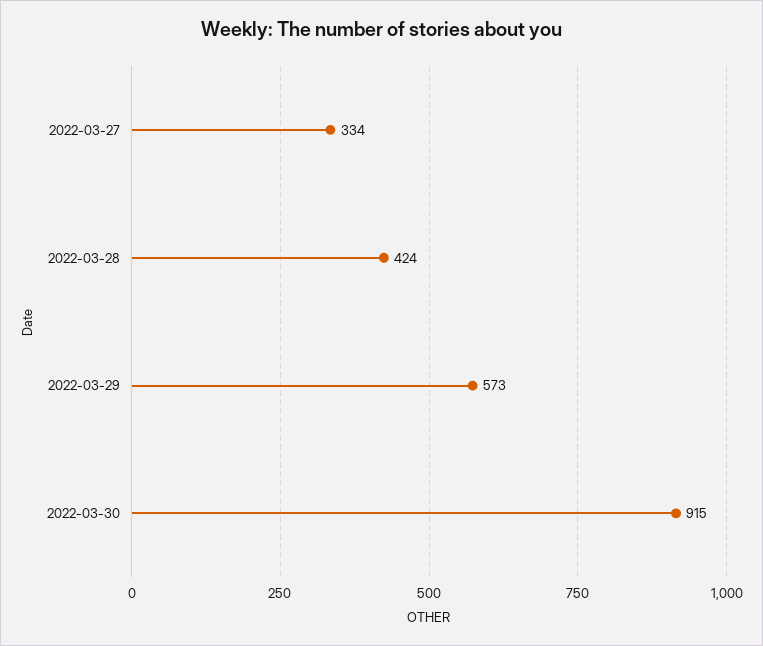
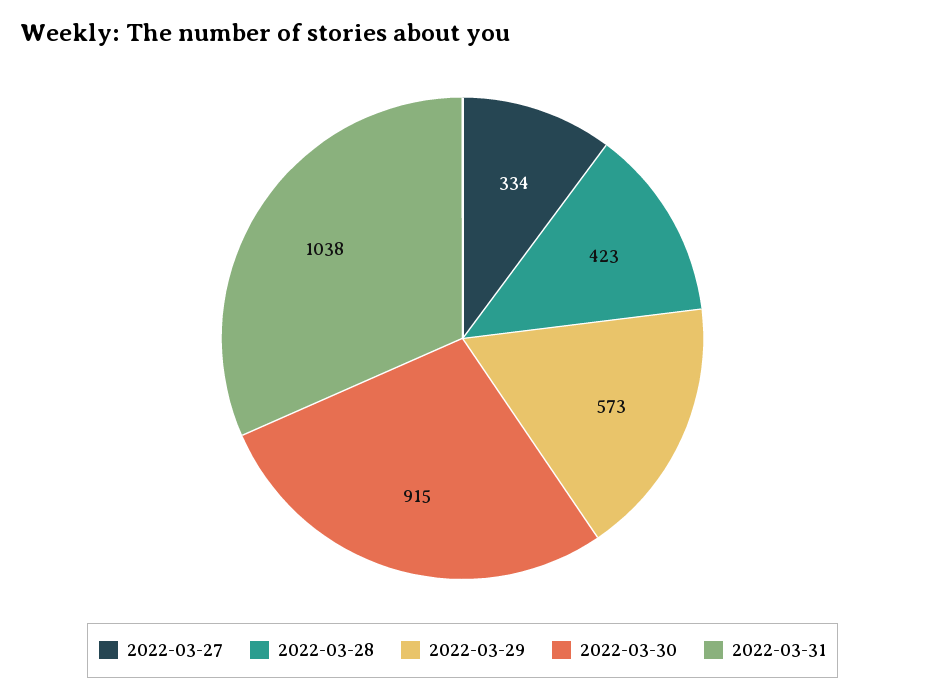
2022-03-28: 424 -> 423
2022-03-31: none -> 1038

